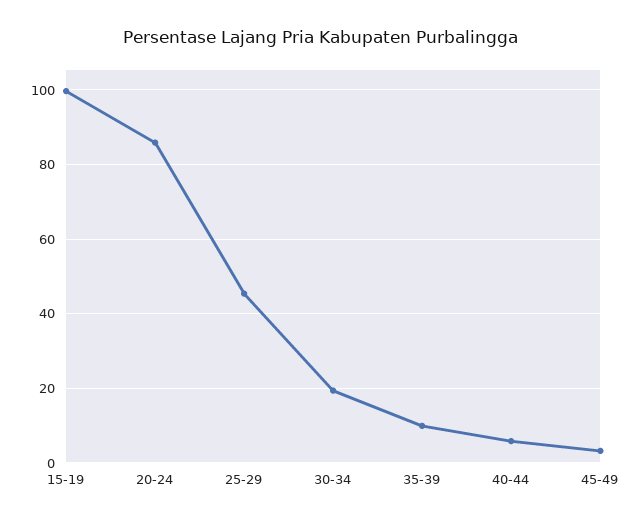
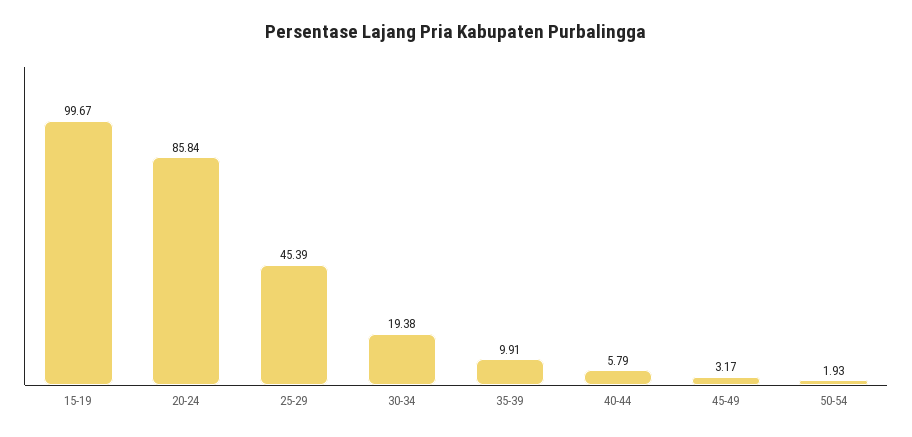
50-54: none -> 1.93

